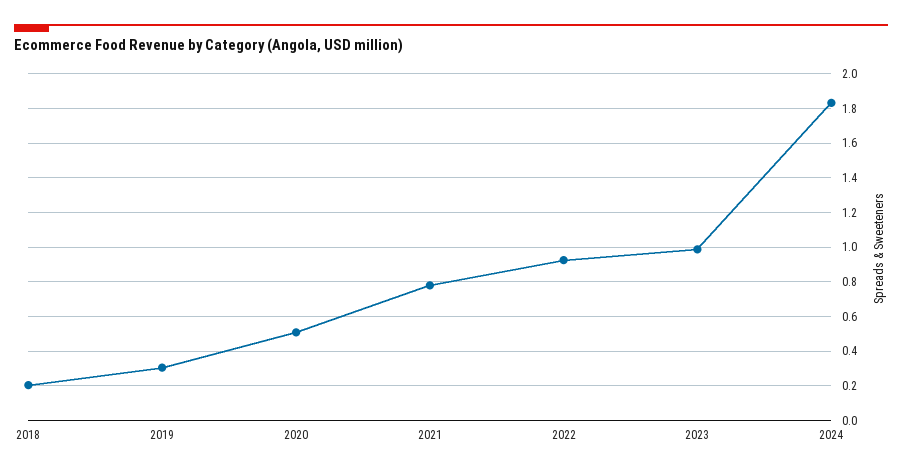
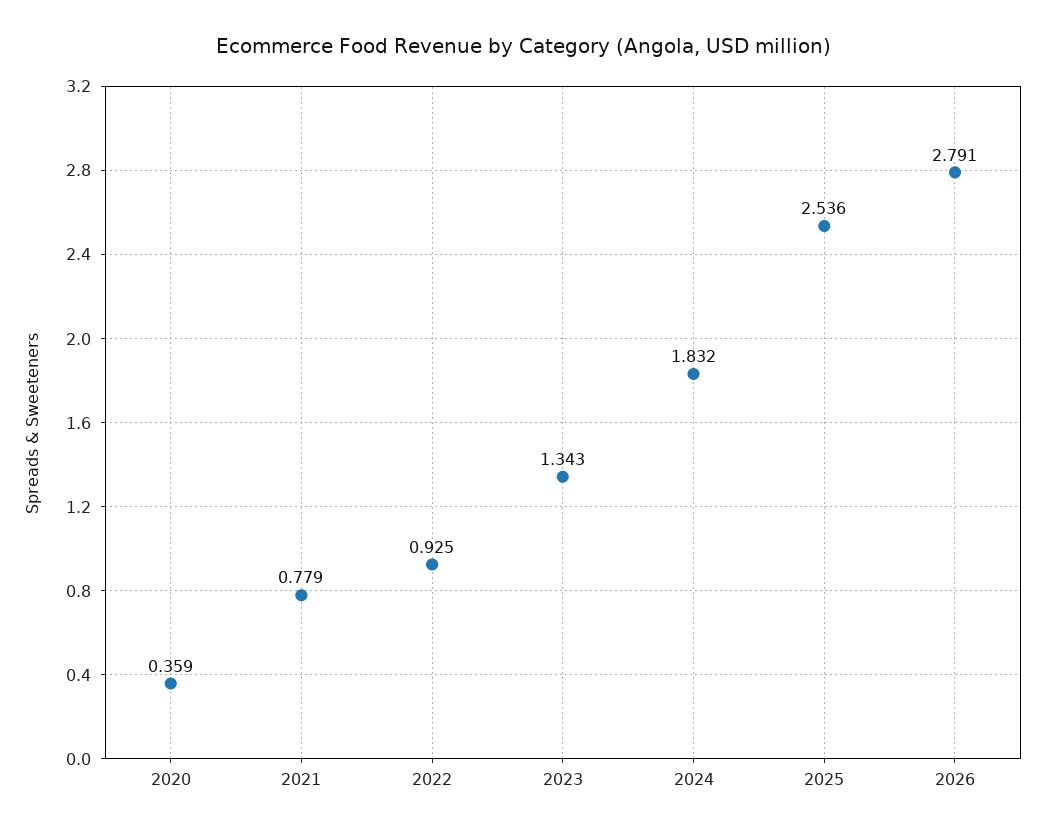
2018: 0.2 -> none
2019: 0.3 -> none
2020: 0.5 -> 0.359
2023: 1 -> 1.343
2025: none -> 2.536
2026: none -> 2.791

